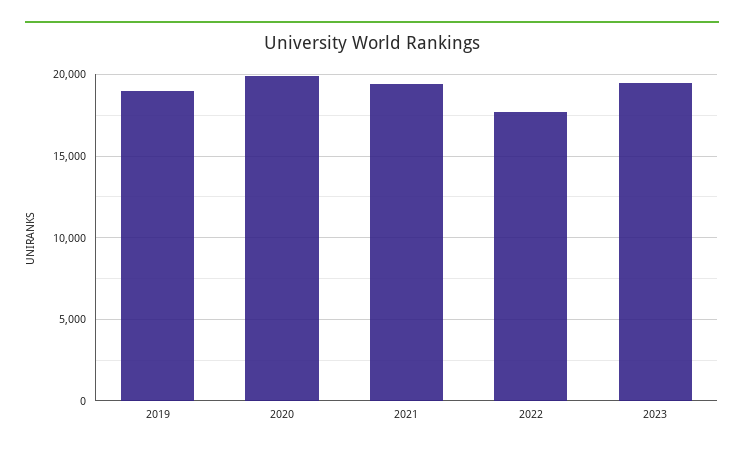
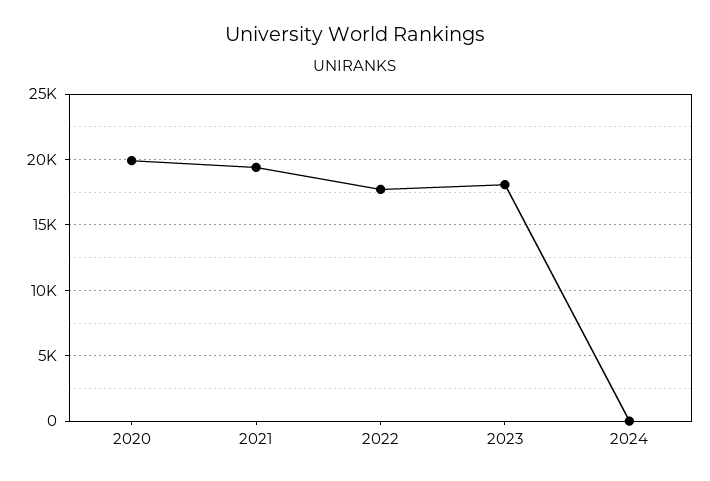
2019: 19000 -> none
2023: 19500 -> 18000
2024: none -> 0

